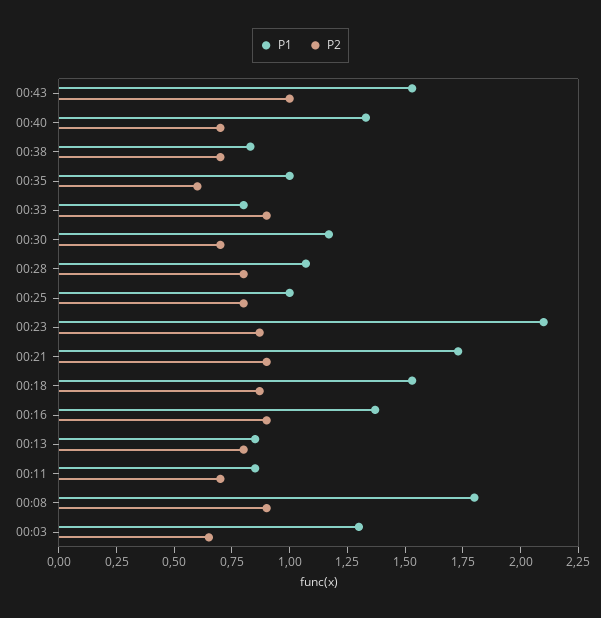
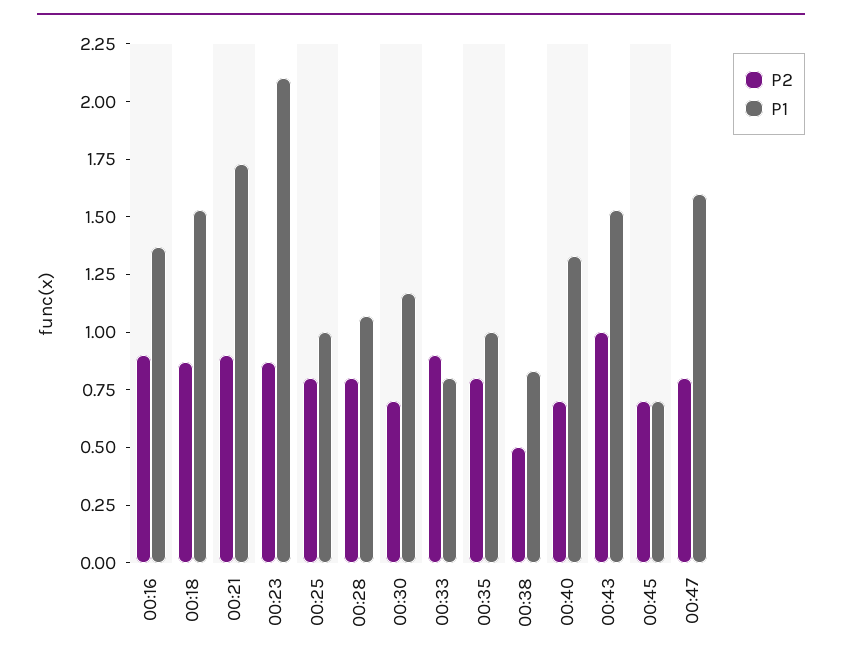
P2, 00:38: 0.7 -> 0.5
P2, 00:35: 0.6 -> 0.8
P1, 00:13: 0.85 -> none
P2, 00:13: 0.8 -> none
P1, 00:11: 0.85 -> none
P2, 00:11: 0.7 -> none
P1, 00:08: 1.8 -> none
P2, 00:08: 0.9 -> none
P1, 00:03: 1.3 -> none
P2, 00:03: 0.65 -> none
P2, 00:45: none -> 0.7
P1, 00:45: none -> 0.7
P2, 00:47: none -> 0.8
P1, 00:47: none -> 1.6

